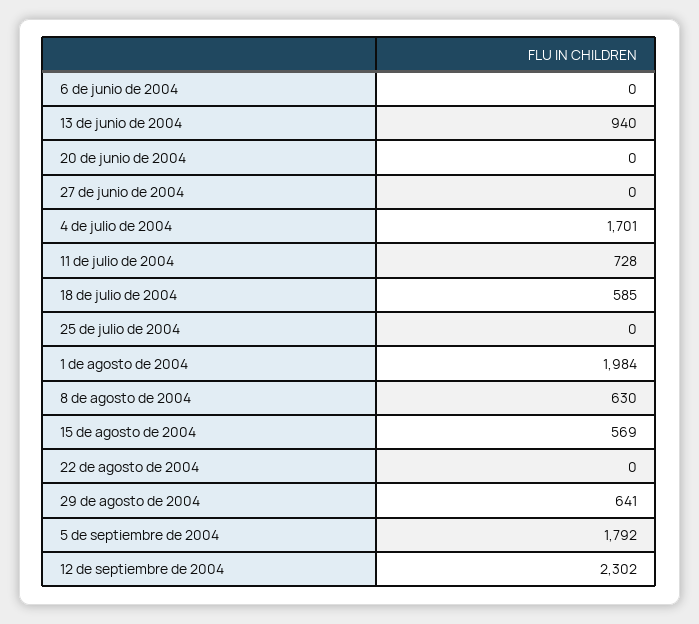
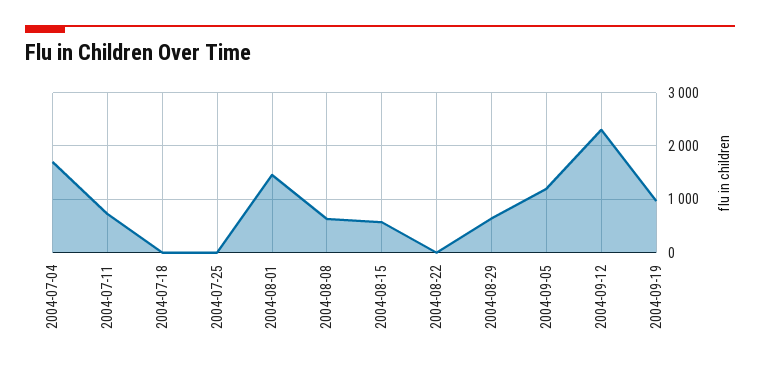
6 de junio de 2004: 0 -> none
13 de junio de 2004: 940 -> none
20 de junio de 2004: 0 -> none
27 de junio de 2004: 0 -> none
18 de julio de 2004: 585 -> 0
1 de agosto de 2004: 1984 -> 1400
5 de septiembre de 2004: 1792 -> 1200
2004-09-19: none -> 1000

